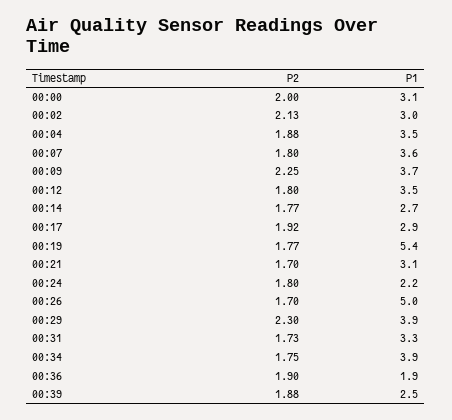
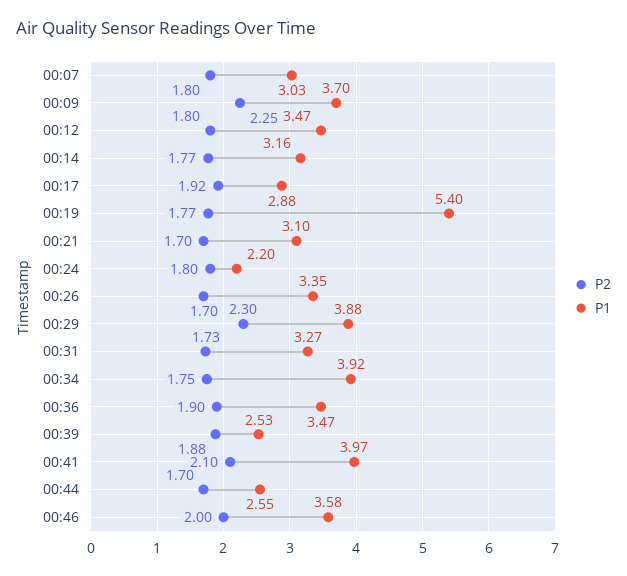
P2, 00:00: 2 -> none
P1, 00:00: 3.1 -> none
P2, 00:02: 2.13 -> none
P1, 00:02: 3 -> none
P2, 00:04: 1.88 -> none
P1, 00:04: 3.5 -> none
P1, 00:07: 3.6 -> 3.03
P1, 00:14: 2.7 -> 3.16
P1, 00:26: 5 -> 3.35
P1, 00:36: 1.9 -> 3.47
P2, 00:41: none -> 2.1
P1, 00:41: none -> 3.97
P2, 00:44: none -> 1.7
P1, 00:44: none -> 2.55
P2, 00:46: none -> 2
P1, 00:46: none -> 3.58

